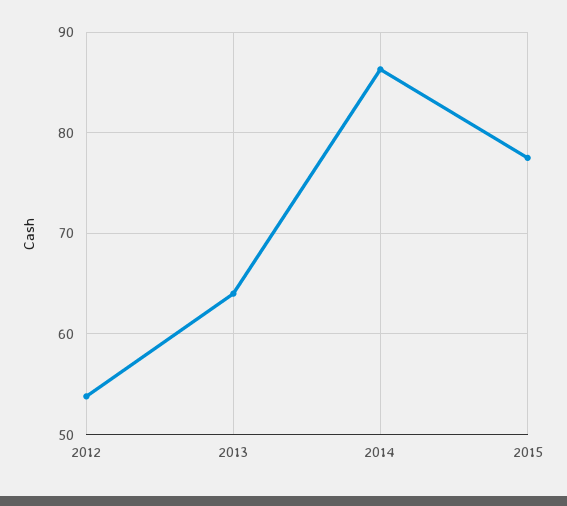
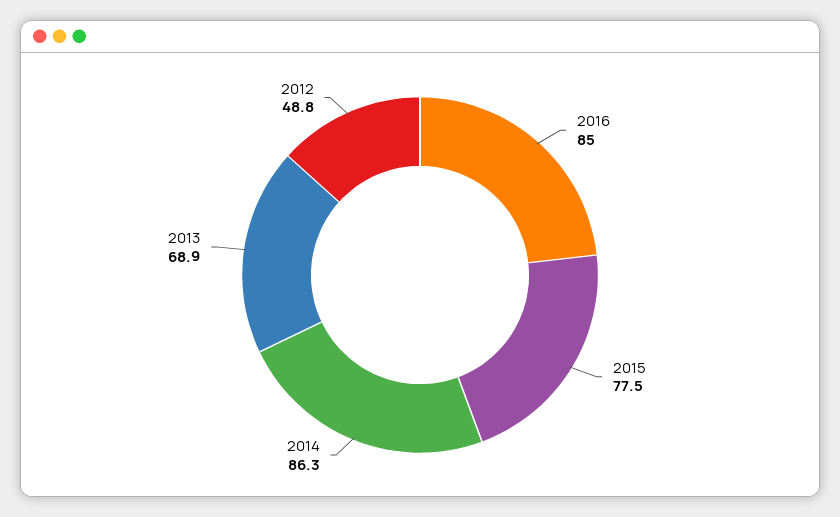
2012: 54 -> 48.8
2013: 64 -> 68.9
2016: none -> 85

